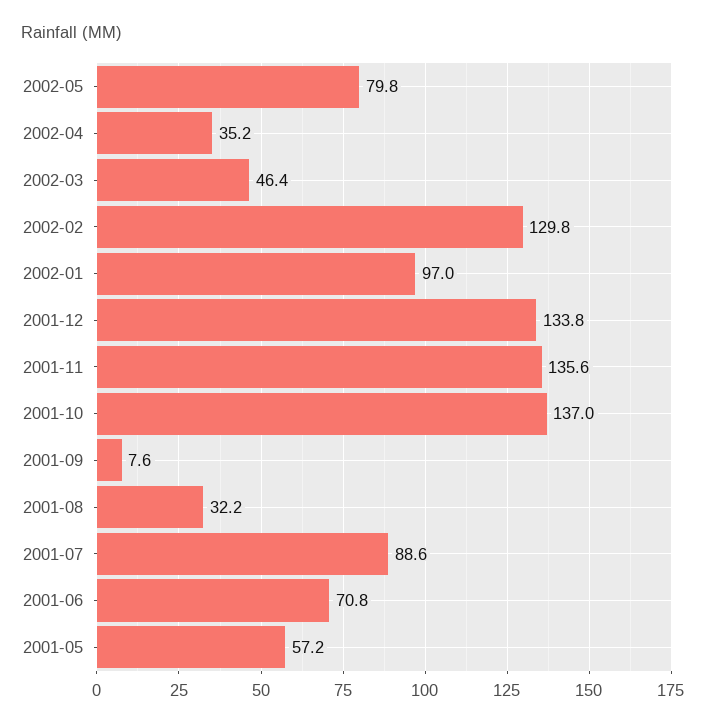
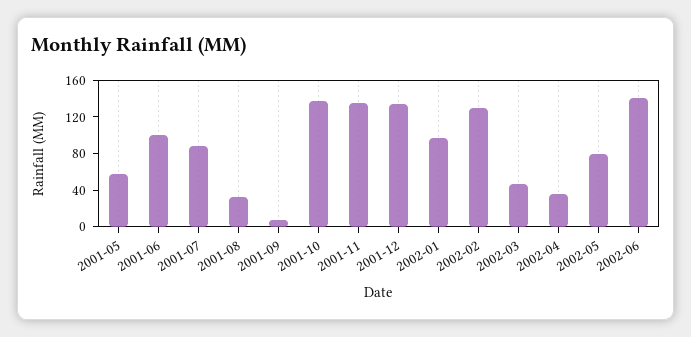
2001-06: 70.8 -> 100
2002-06: none -> 140

